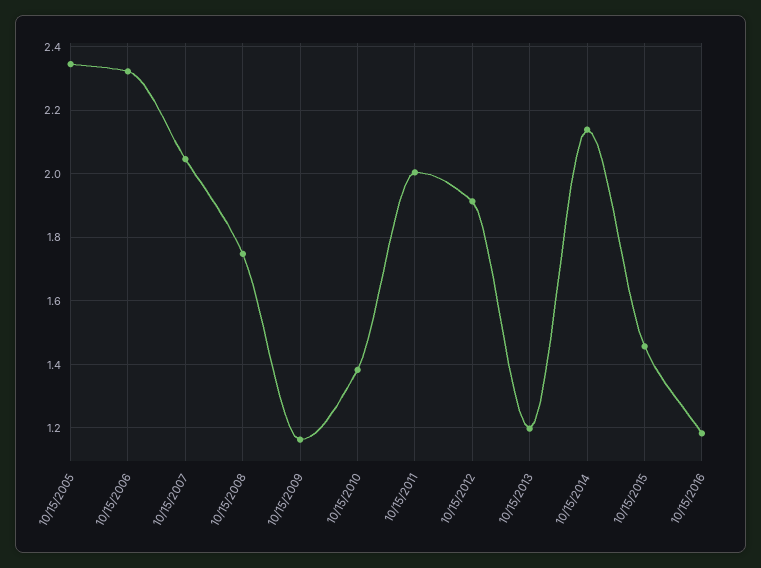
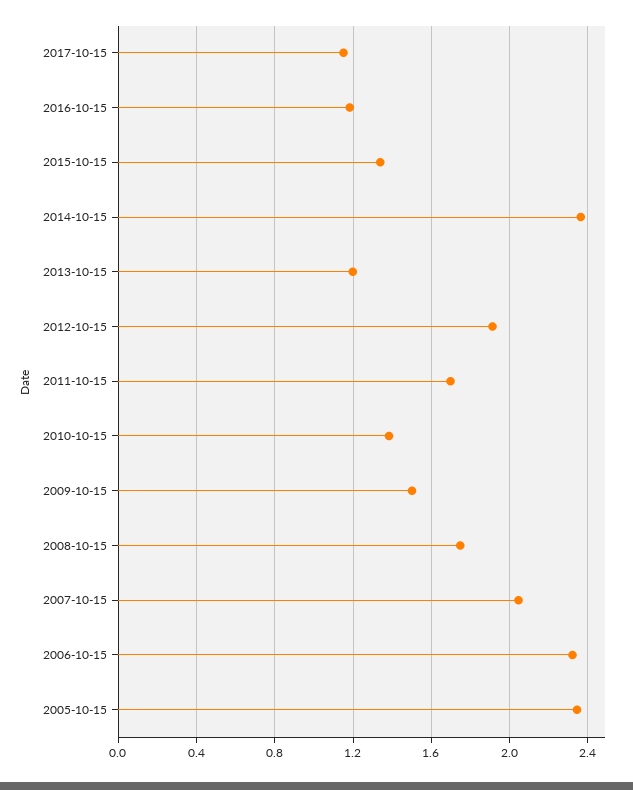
10/15/2009: 1.16 -> 1.5
10/15/2011: 2 -> 1.7
10/15/2014: 2.14 -> 2.35
10/15/2015: 1.46 -> 1.35
2017-10-15: none -> 1.15

